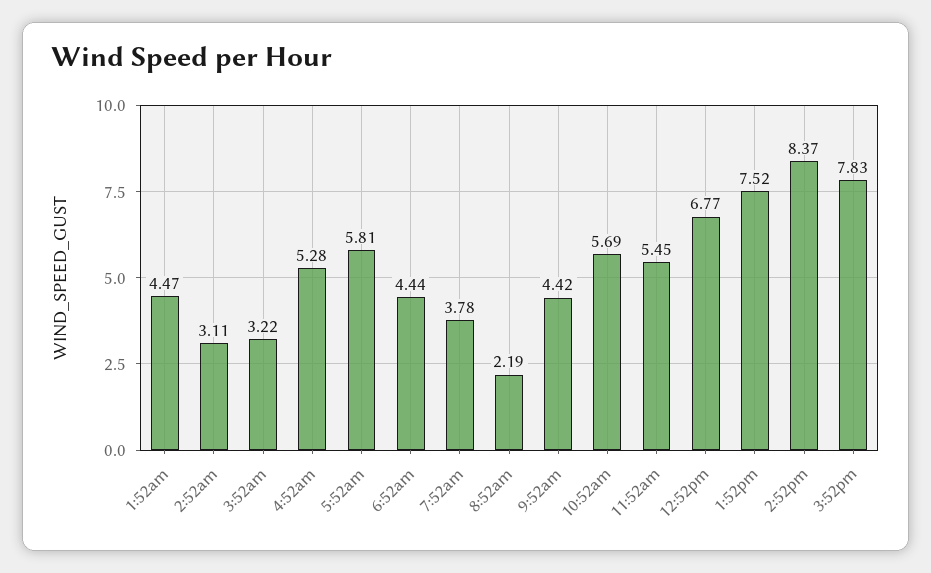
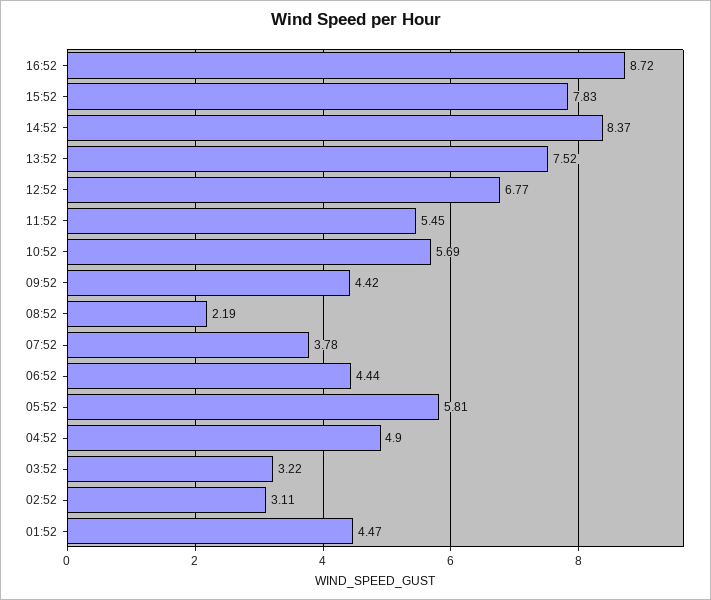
4:52am: 5.28 -> 4.9
16:52: none -> 8.72

